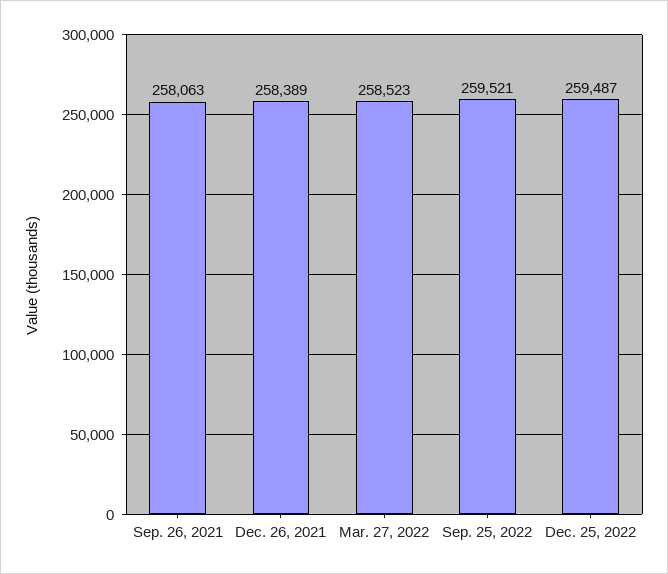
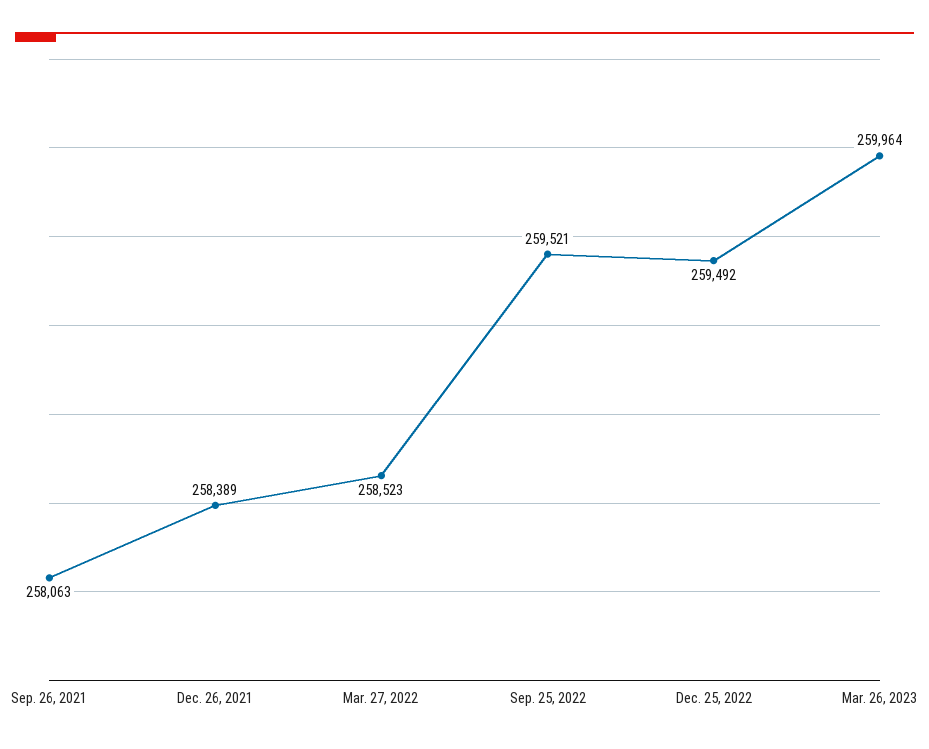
Dec. 25, 2022: 259487 -> 259492
Mar. 26, 2023: none -> 259964

